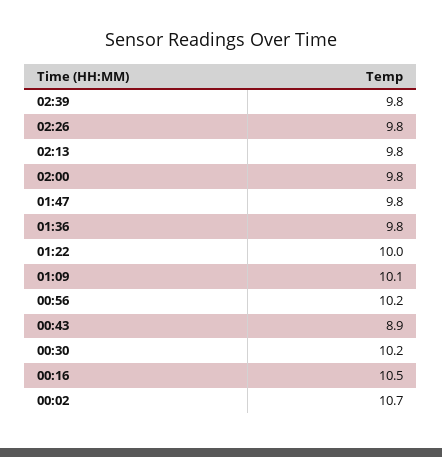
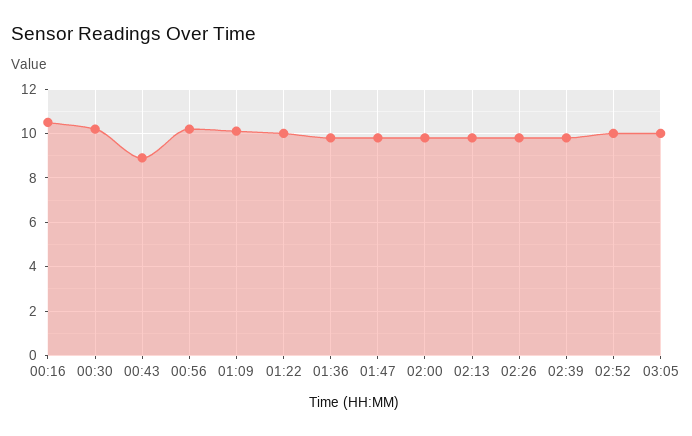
00:02: 10.7 -> none
02:52: none -> 10
03:05: none -> 10

